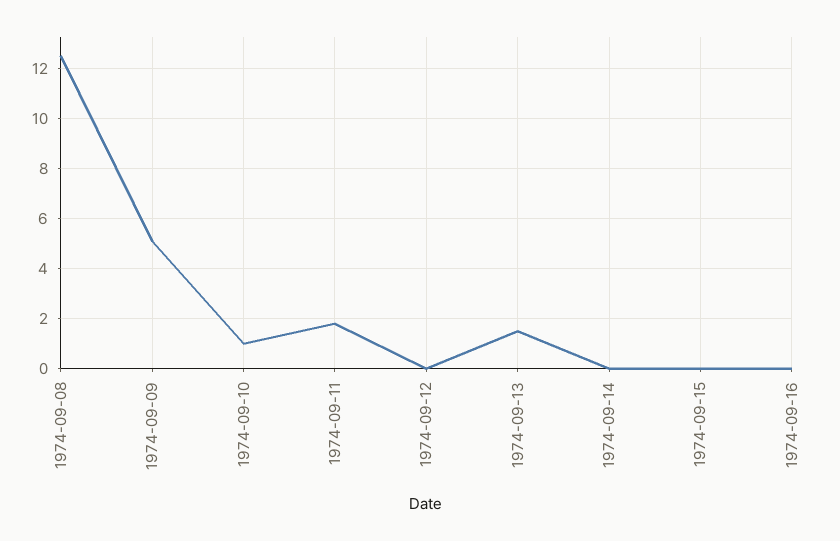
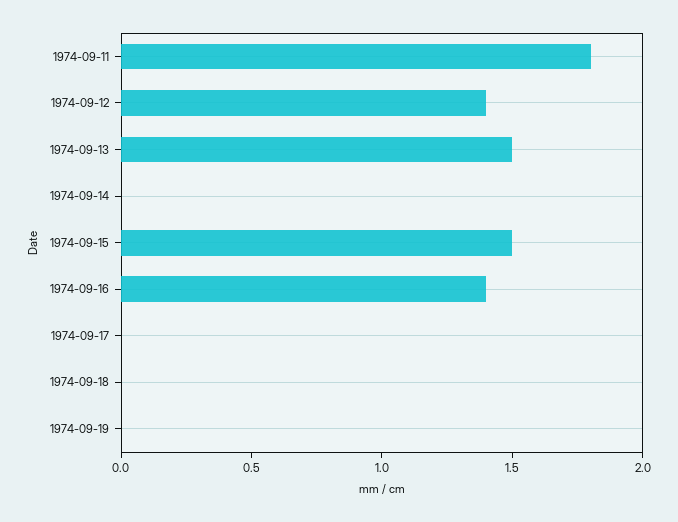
1974-09-08: 12.5 -> none
1974-09-09: 5 -> none
1974-09-10: 1 -> none
1974-09-12: 0 -> 1.4
1974-09-15: 0 -> 1.5
1974-09-16: 0 -> 1.4
1974-09-17: none -> 0
1974-09-18: none -> 0
1974-09-19: none -> 0

